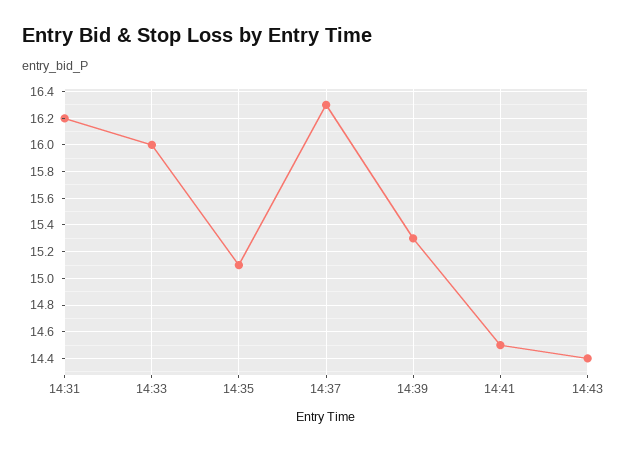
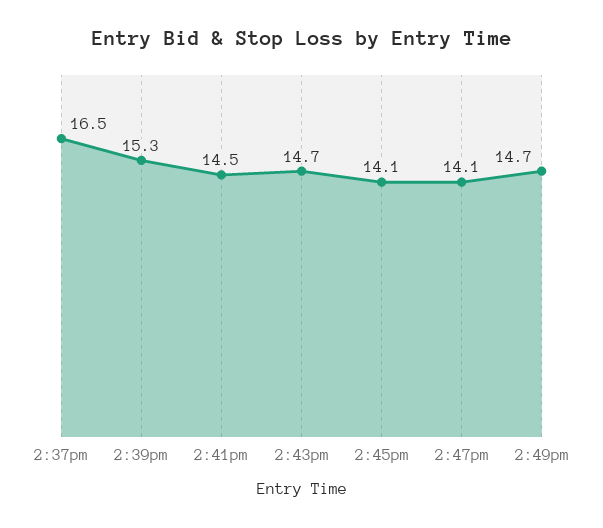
14:31: 16.2 -> none
14:33: 16 -> none
14:35: 15.1 -> none
14:37: 16.3 -> 16.5
14:43: 14.4 -> 14.7
2:45pm: none -> 14.1
2:47pm: none -> 14.1
2:49pm: none -> 14.7

